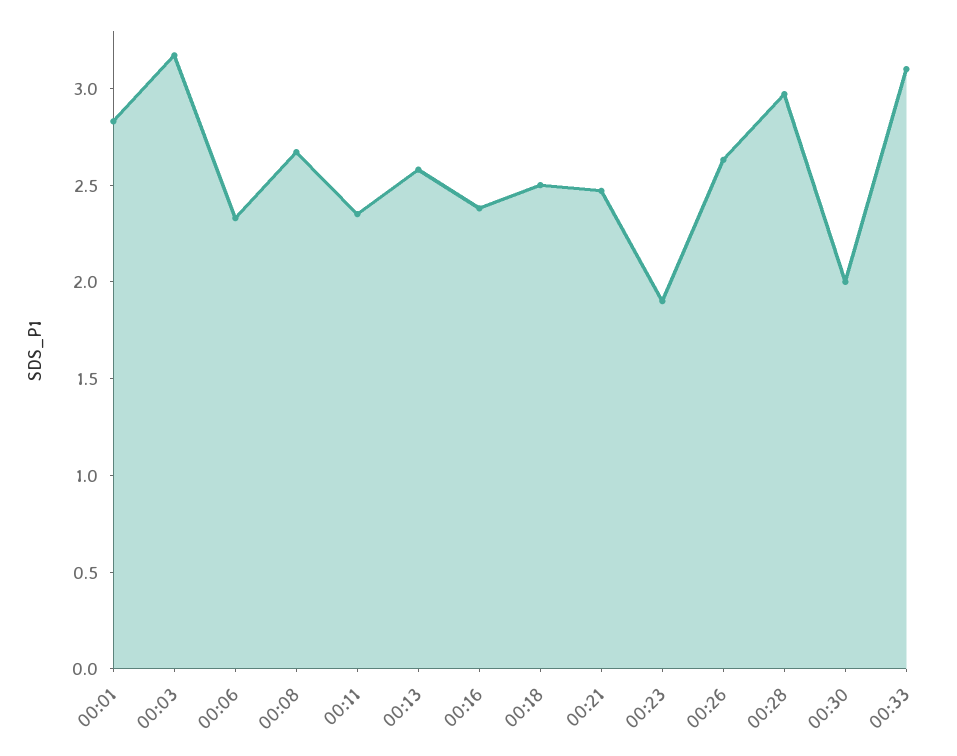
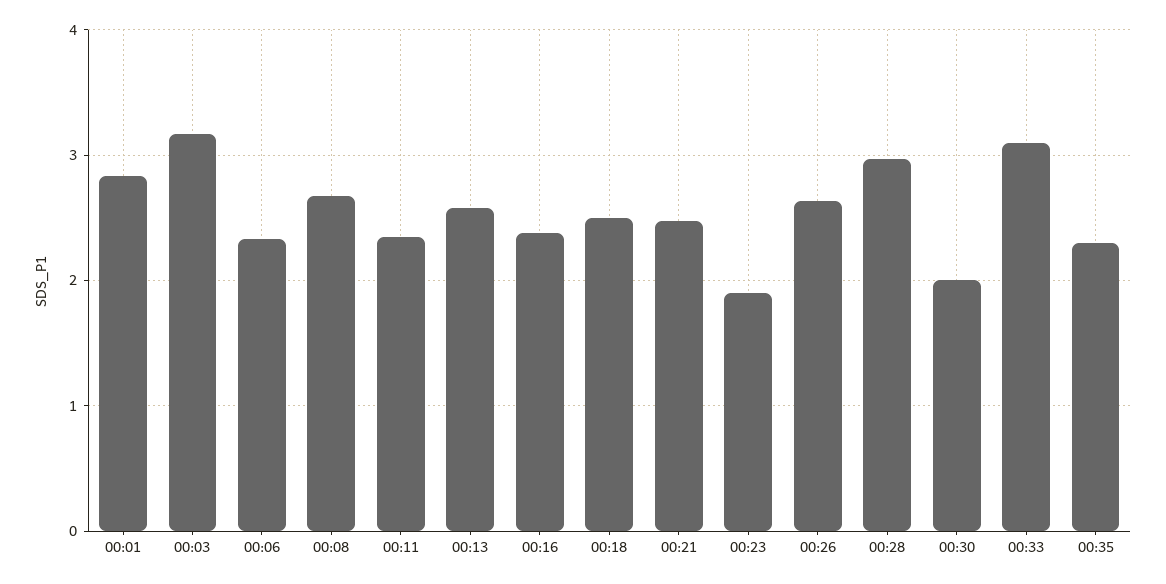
00:35: none -> 2.3

